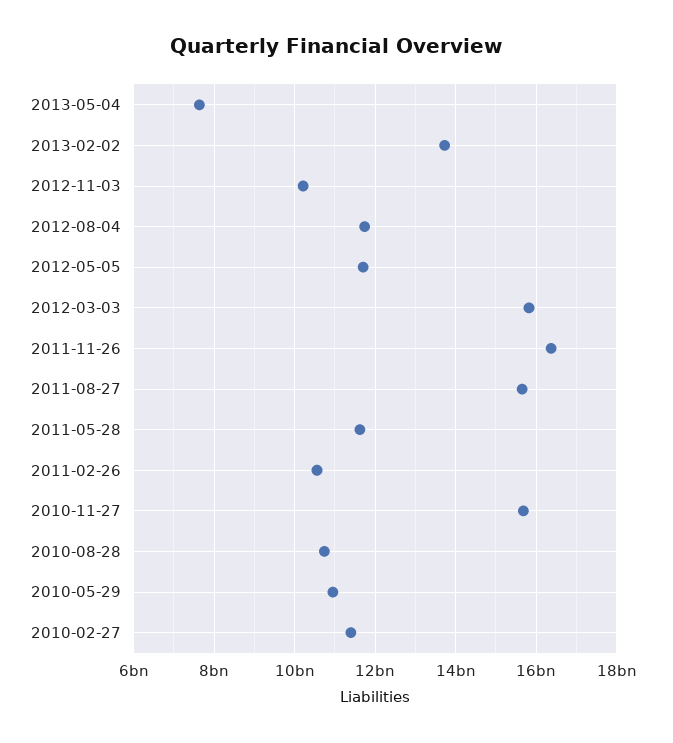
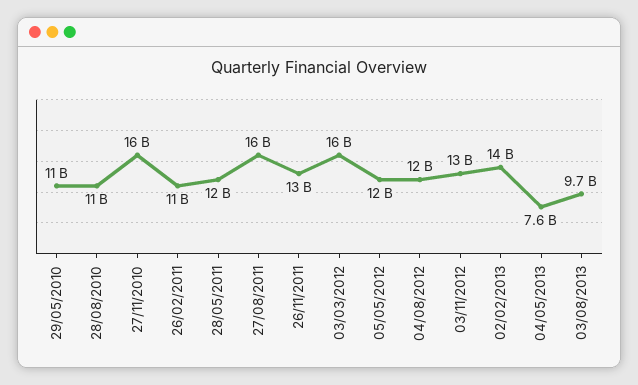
2012-11-03: 10200000000 -> 13000000000
2011-11-26: 16400000000 -> 13000000000
2010-02-27: 11400000000 -> none
03/08/2013: none -> 9700000000

